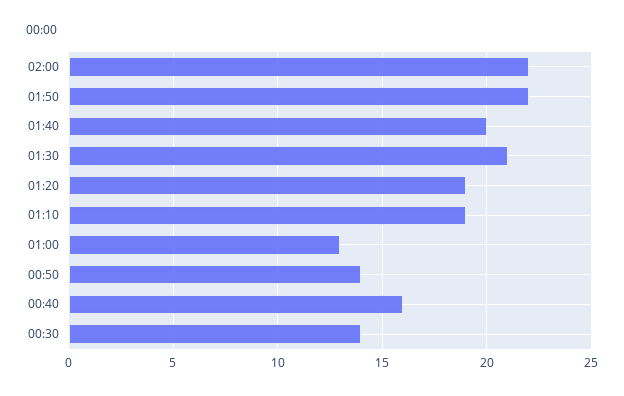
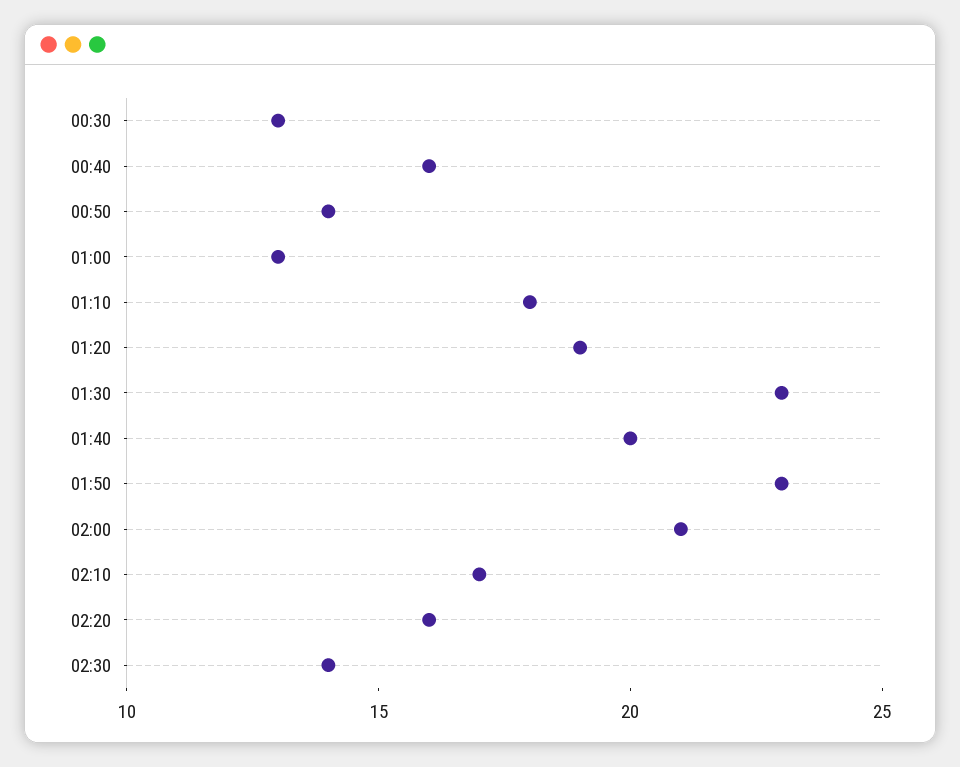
02:00: 22 -> 21
01:50: 22 -> 23
01:30: 21 -> 23
01:10: 19 -> 18
00:30: 14 -> 13
02:10: none -> 17
02:20: none -> 16
02:30: none -> 14

